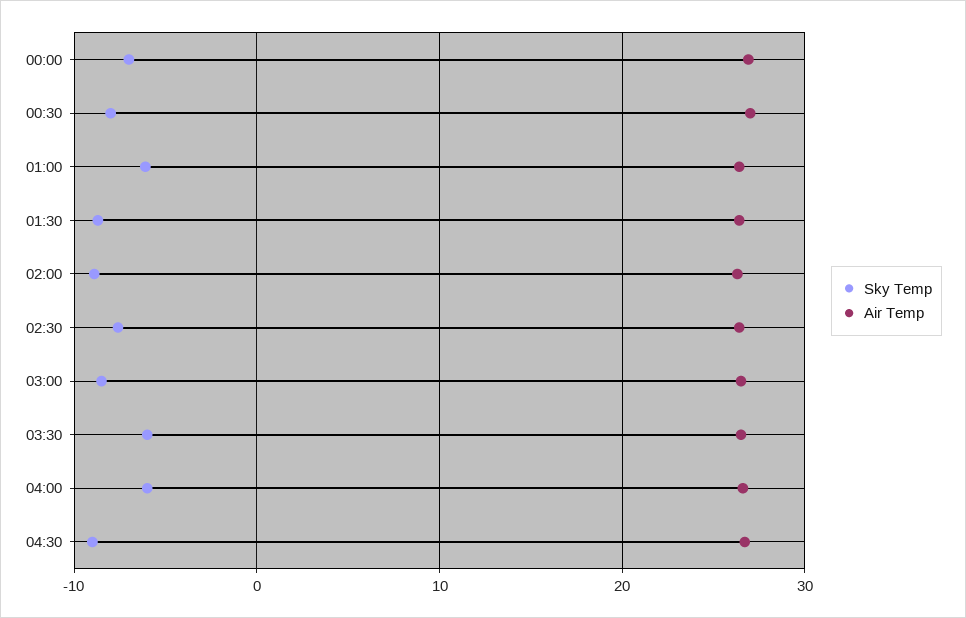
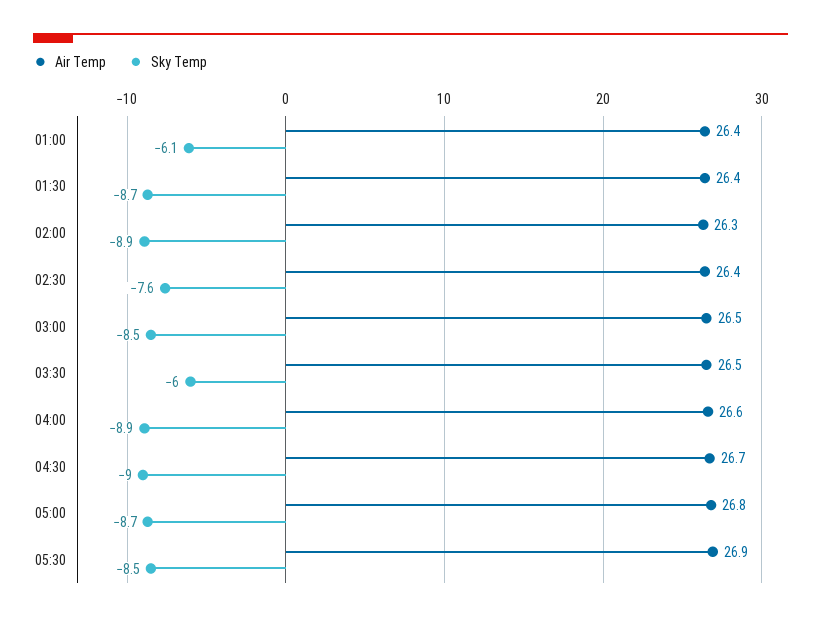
Sky Temp, 00:00: -7 -> none
Air Temp, 00:00: 27 -> none
Sky Temp, 00:30: -8 -> none
Air Temp, 00:30: 27 -> none
Sky Temp, 04:00: -6 -> -8.9
Air Temp, 05:00: none -> 26.8
Sky Temp, 05:00: none -> -8.7
Air Temp, 05:30: none -> 26.9
Sky Temp, 05:30: none -> -8.5

